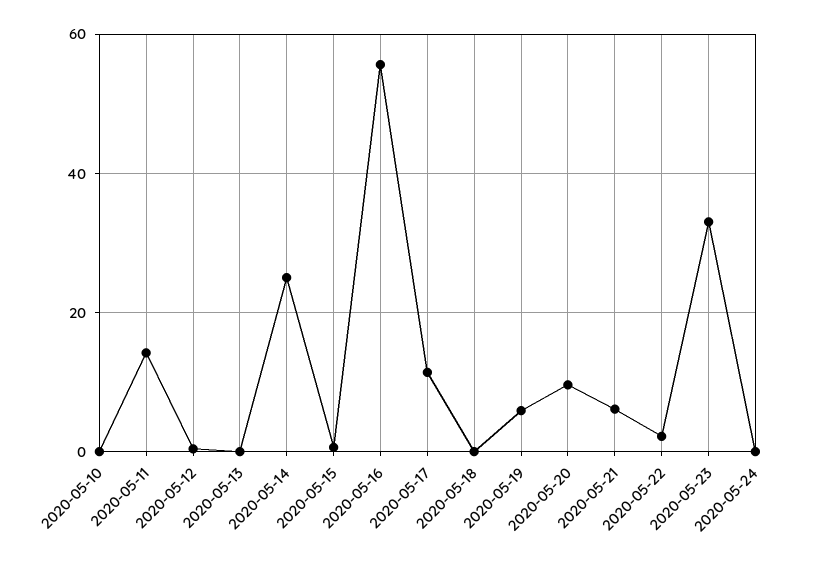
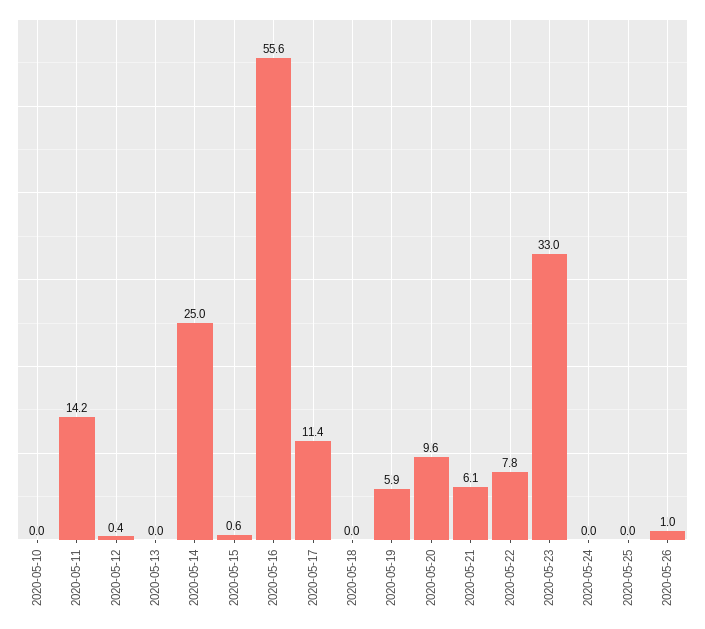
2020-05-22: 2 -> 7.8
2020-05-25: none -> 0
2020-05-26: none -> 1

